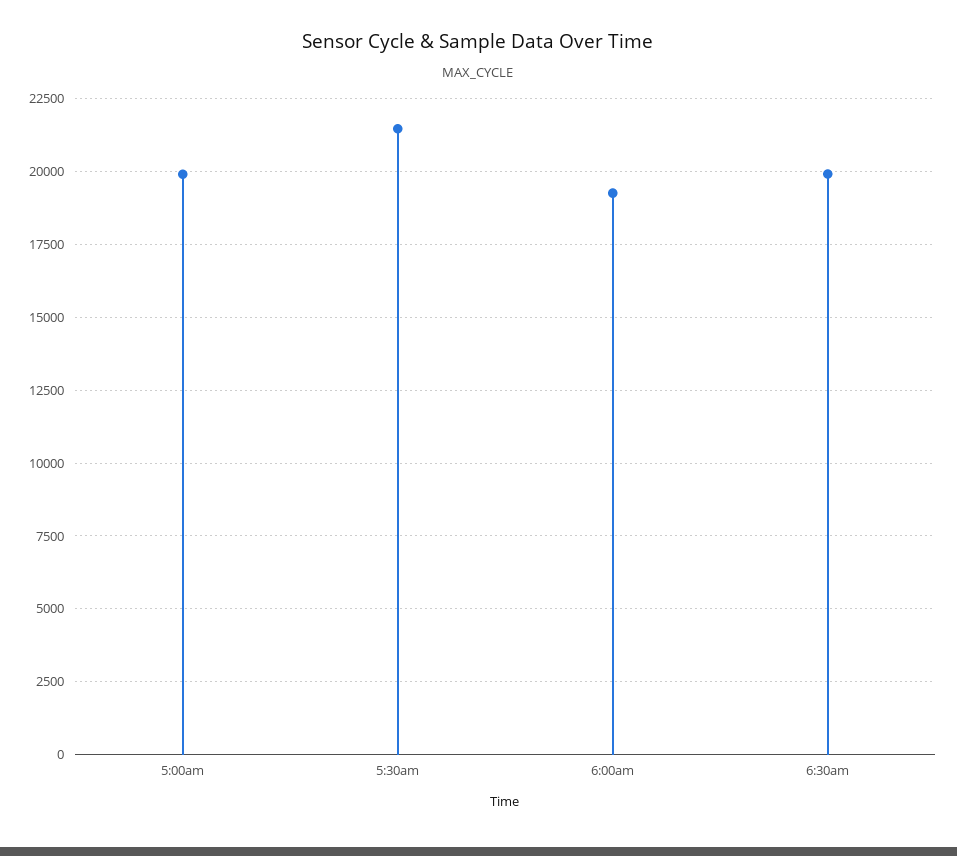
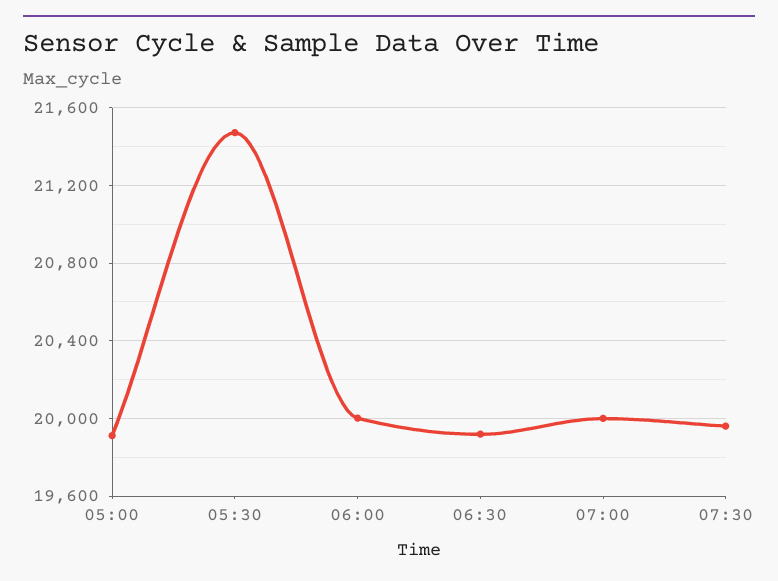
6:00am: 19250 -> 20000
07:00: none -> 20000
07:30: none -> 19950

